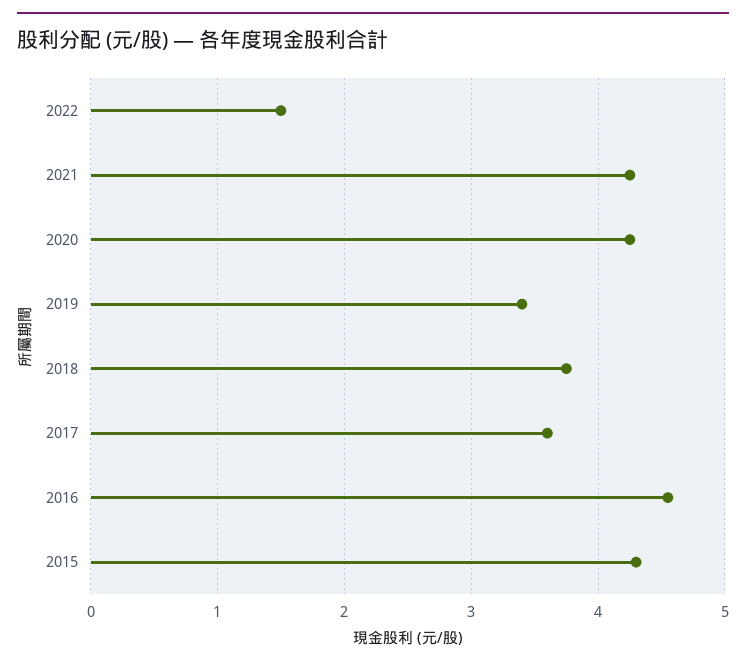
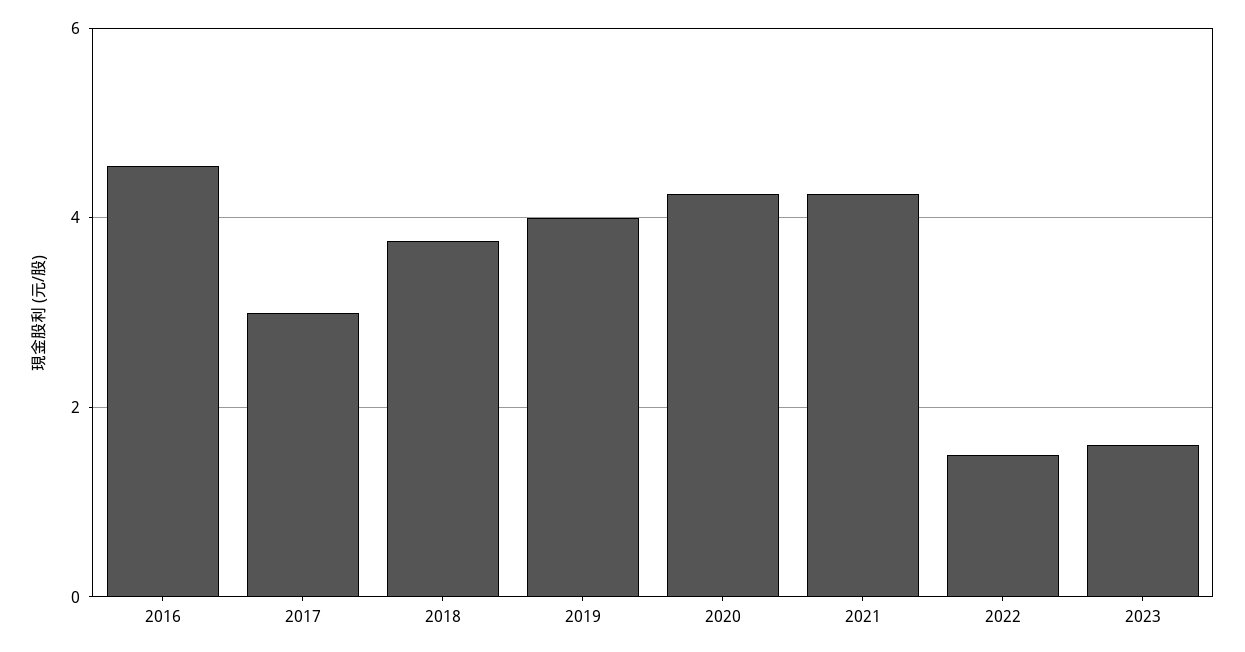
2019: 3.4 -> 4
2017: 3.6 -> 3
2015: 4.3 -> none
2023: none -> 1.6

